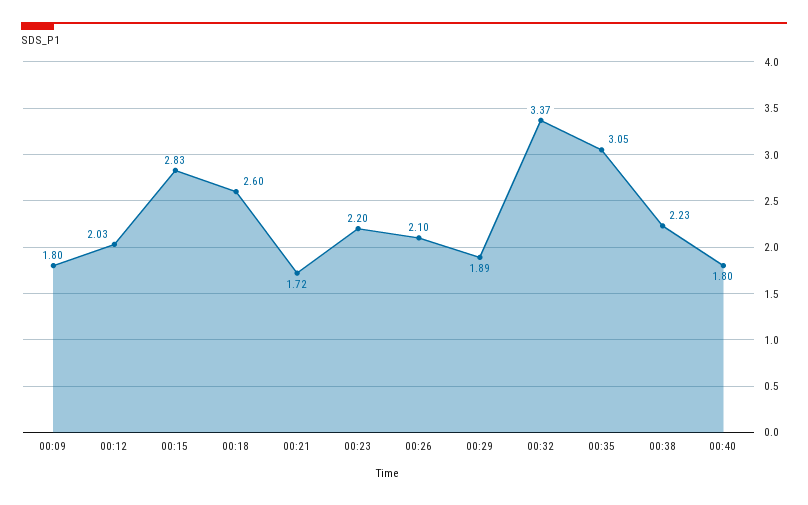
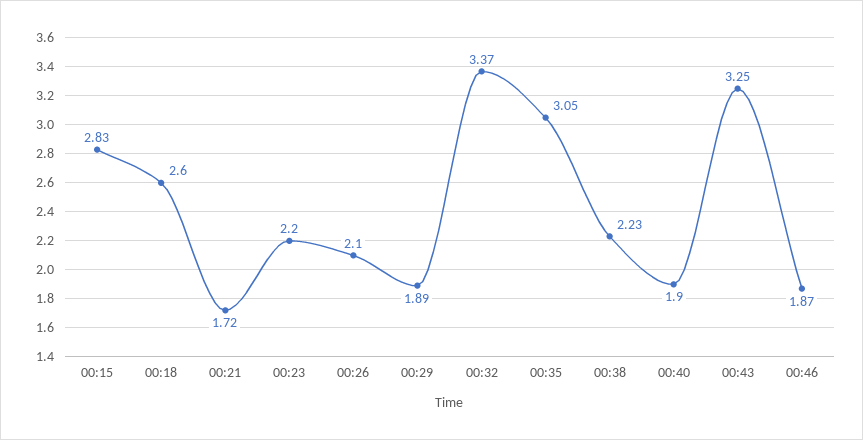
00:09: 1.8 -> none
00:12: 2.03 -> none
00:40: 1.8 -> 1.9
00:43: none -> 3.25
00:46: none -> 1.87

